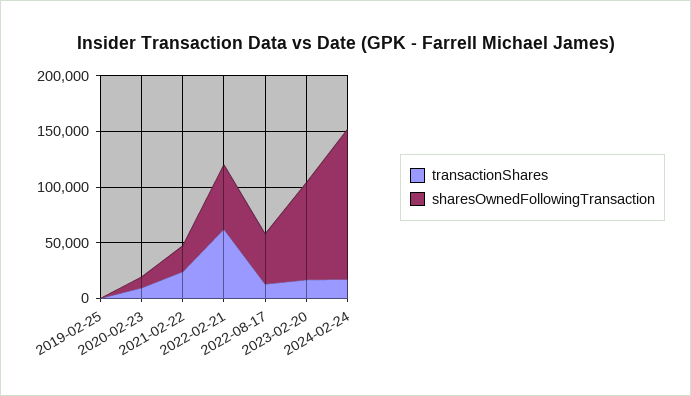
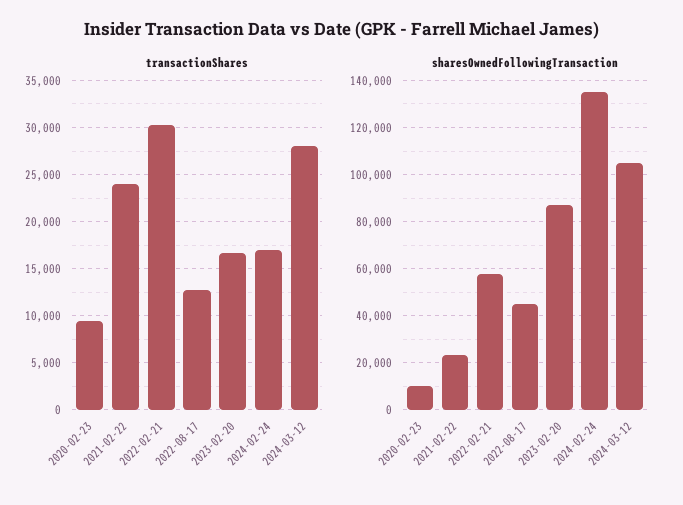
transactionShares, 2019-02-25: 0 -> none
sharesOwnedFollowingTransaction, 2019-02-25: 0 -> none
transactionShares, 2022-02-21: 60000 -> 30000
transactionShares, 2024-03-12: none -> 28000
sharesOwnedFollowingTransaction, 2024-03-12: none -> 105000

